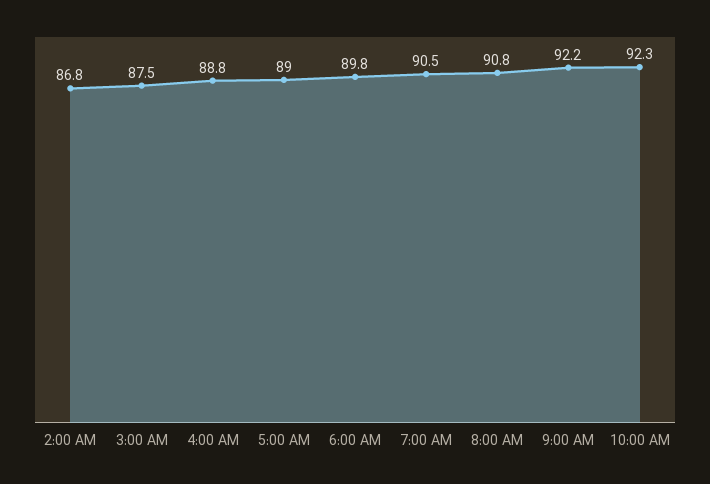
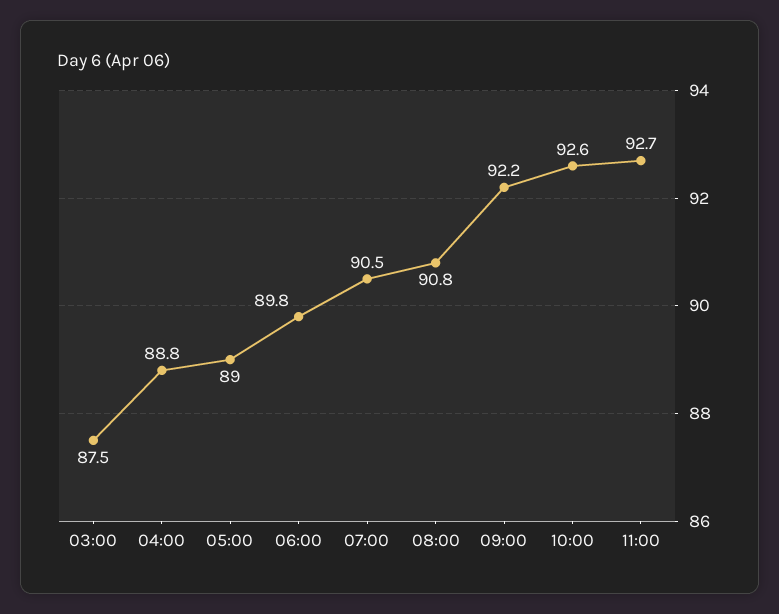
2:00 AM: 86.8 -> none
10:00 AM: 92.3 -> 92.6
11:00: none -> 92.7

